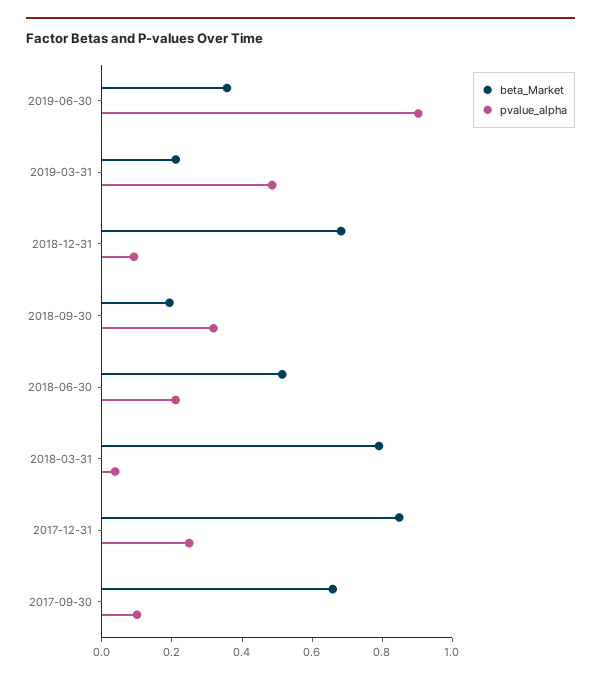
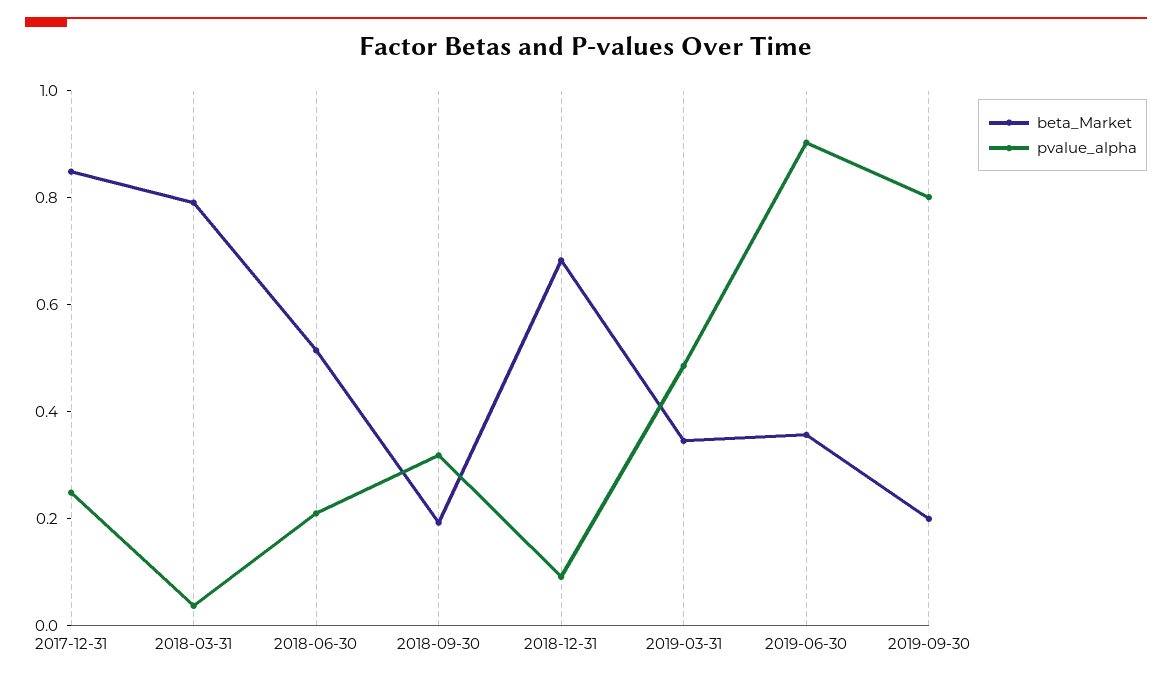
beta_Market, 2019-03-31: 0.2 -> 0.35
beta_Market, 2017-09-30: 0.65 -> none
pvalue_alpha, 2017-09-30: 0.1 -> none
beta_Market, 2019-09-30: none -> 0.2
pvalue_alpha, 2019-09-30: none -> 0.8

